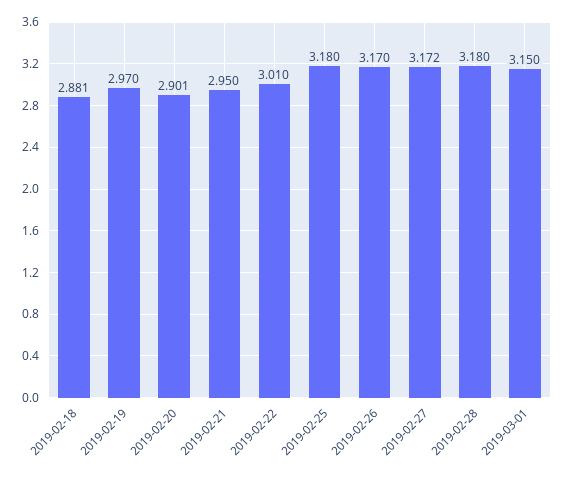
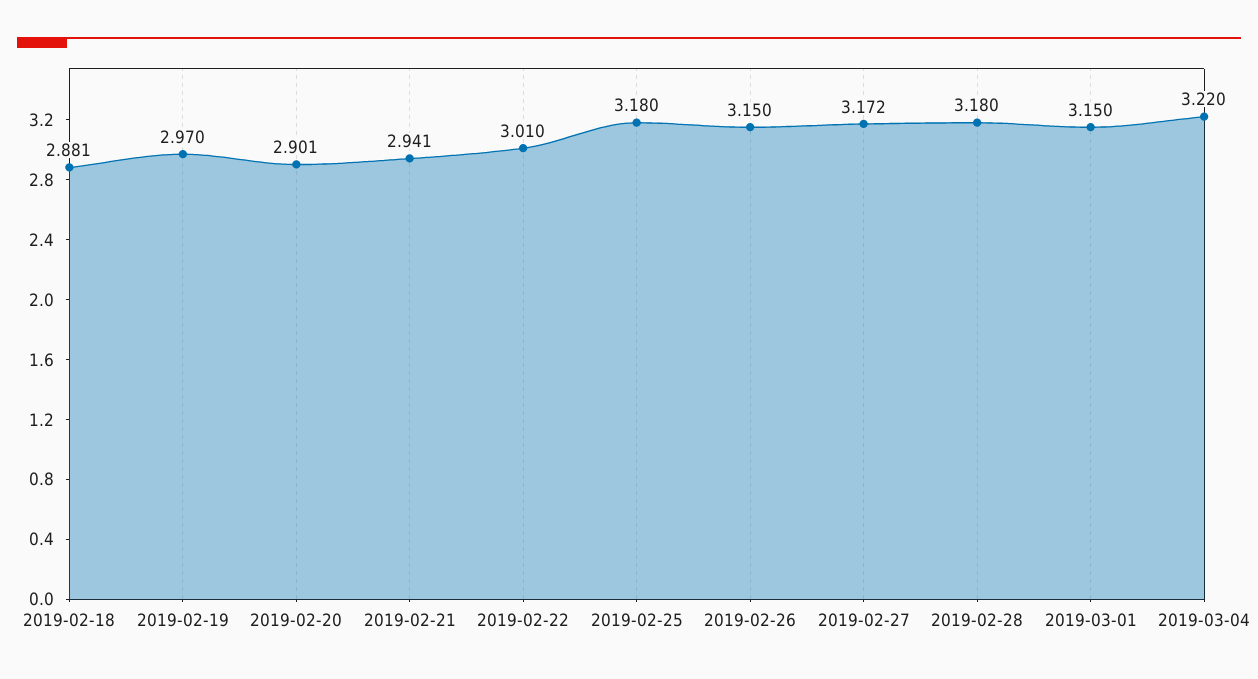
2019-02-21: 2.95 -> 2.941
2019-02-26: 3.17 -> 3.15
2019-03-04: none -> 3.22

